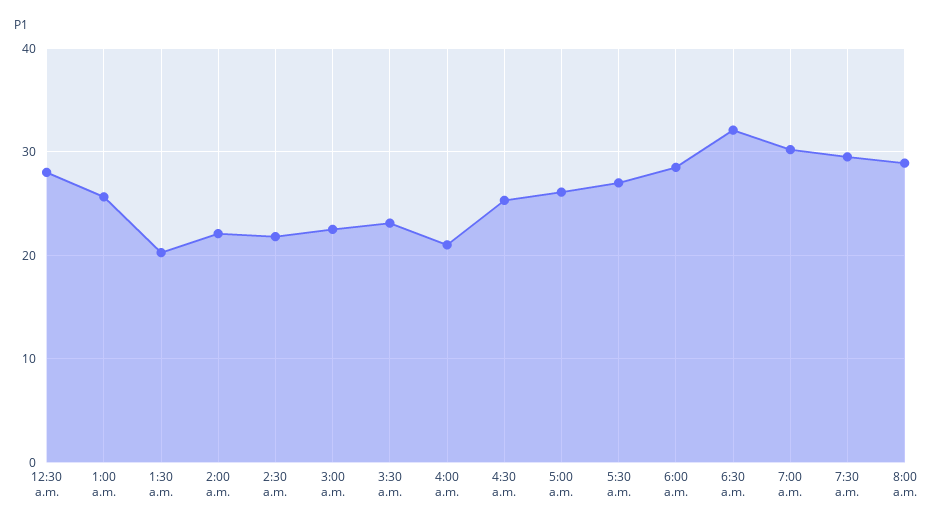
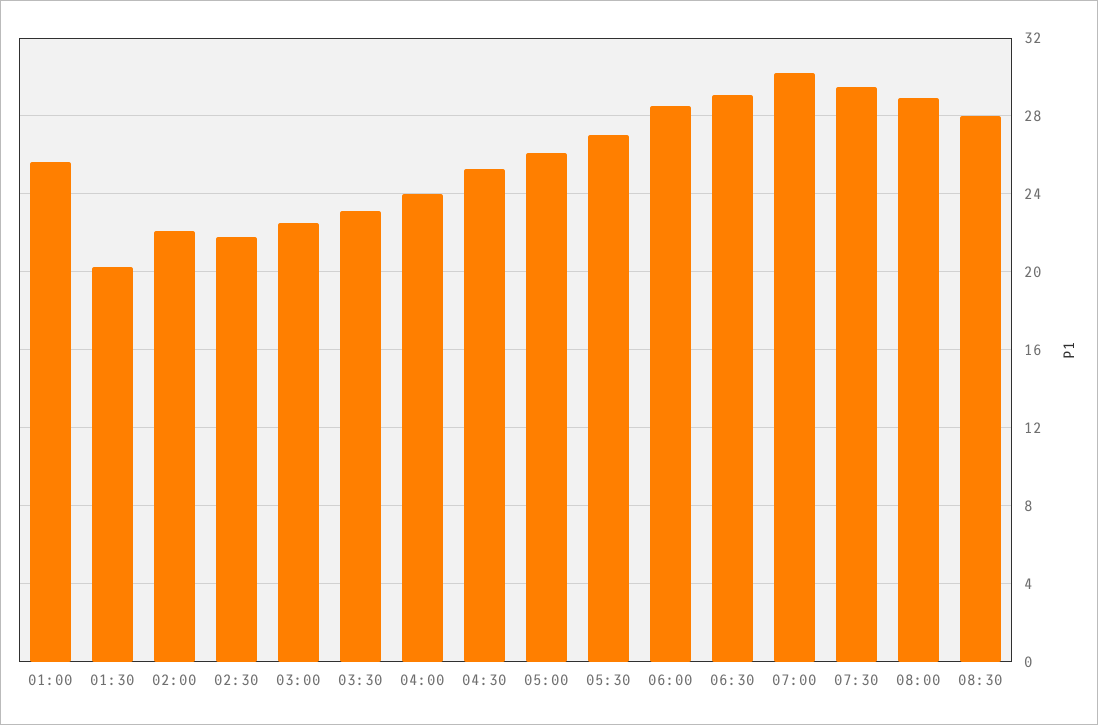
12:30 a.m.: 28 -> none
4:00 a.m.: 21 -> 24
6:30 a.m.: 32 -> 29
08:30: none -> 28

